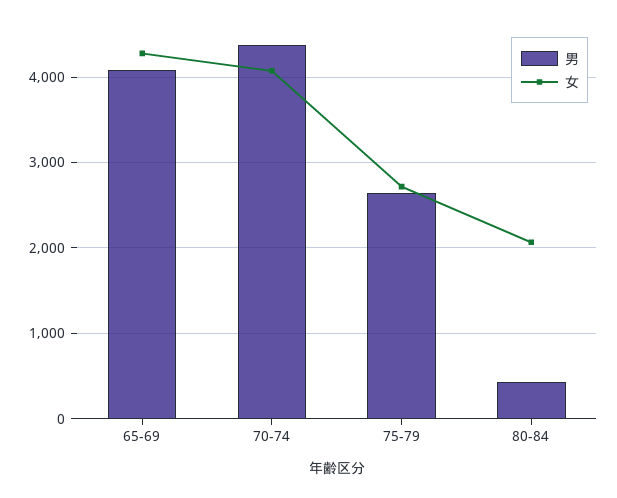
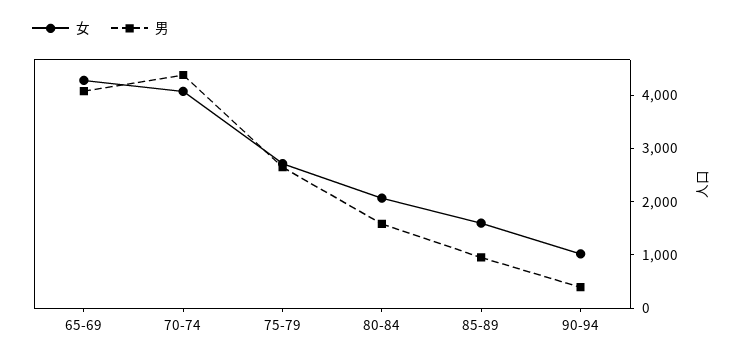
男, 80-84: 400 -> 1600
女, 85-89: none -> 1600
男, 85-89: none -> 1000
女, 90-94: none -> 1000
男, 90-94: none -> 400

